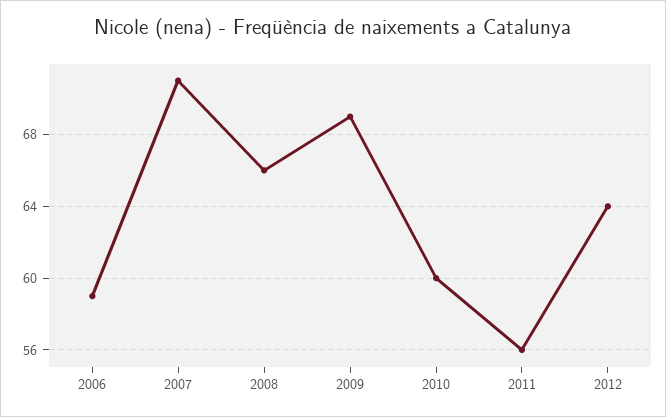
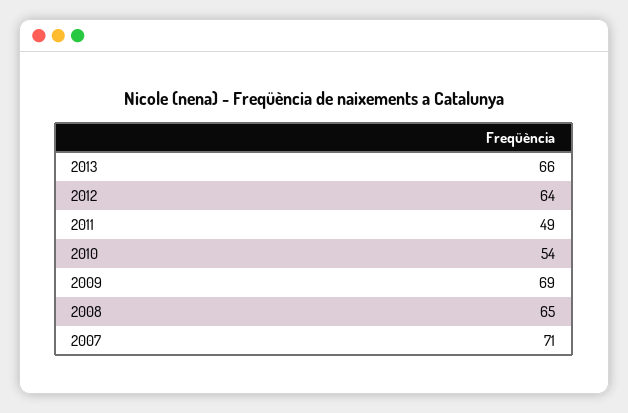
2006: 59 -> none
2008: 66 -> 65
2010: 60 -> 54
2011: 56 -> 49
2013: none -> 66

